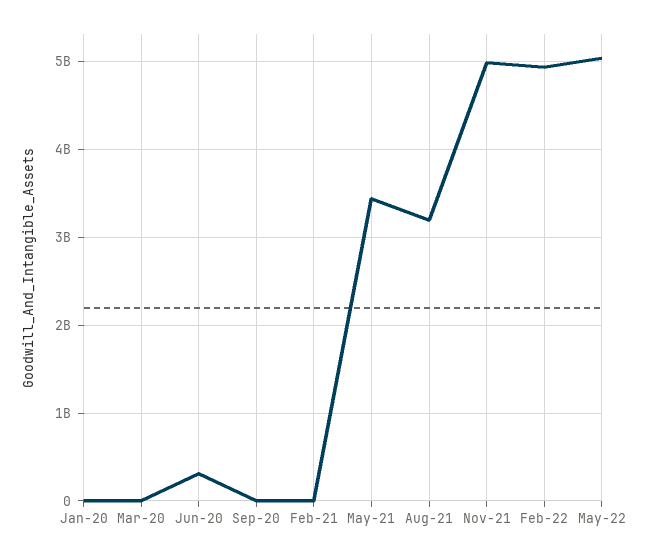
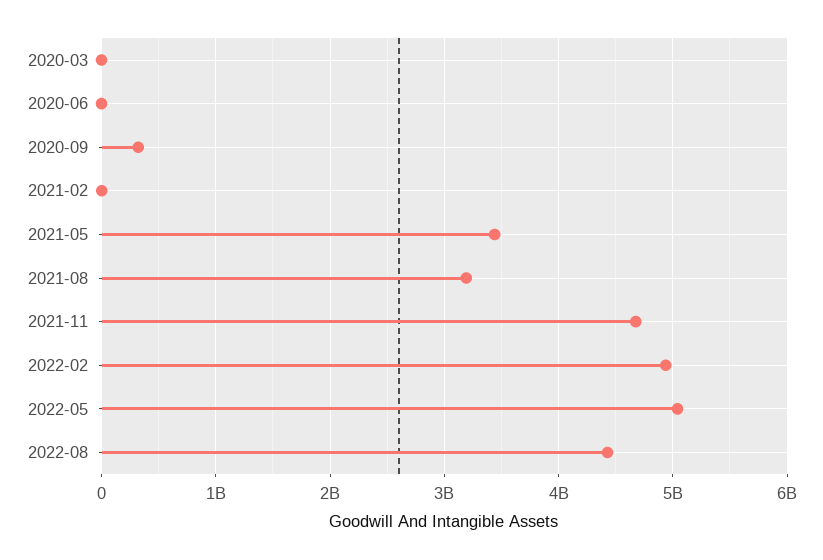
Jan-20: 0 -> none
Jun-20: 300000000 -> 0
Sep-20: 0 -> 300000000
Nov-21: 5000000000 -> 4700000000
2022-08: none -> 4400000000

